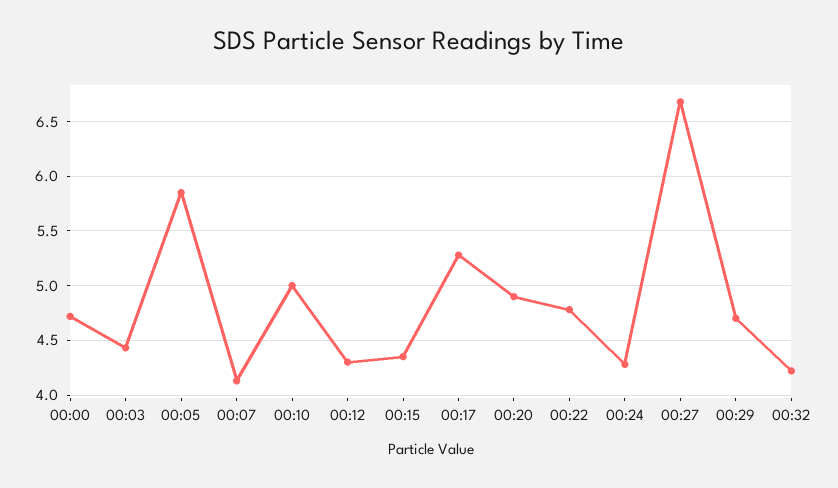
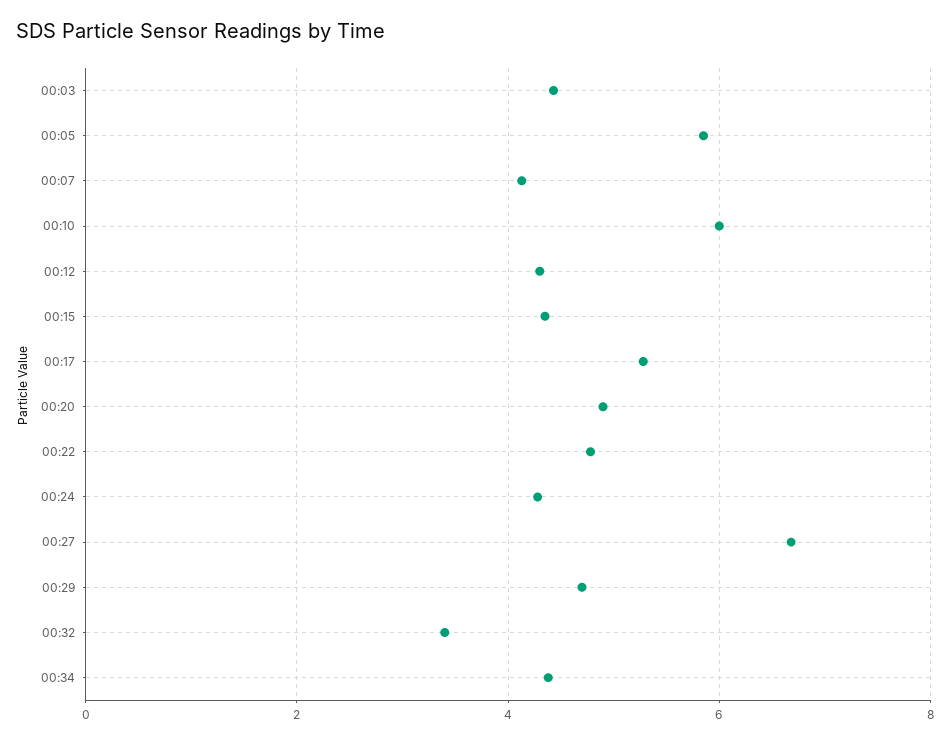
00:00: 4.7 -> none
00:10: 5 -> 6
00:32: 4.2 -> 3.4
00:34: none -> 4.4

